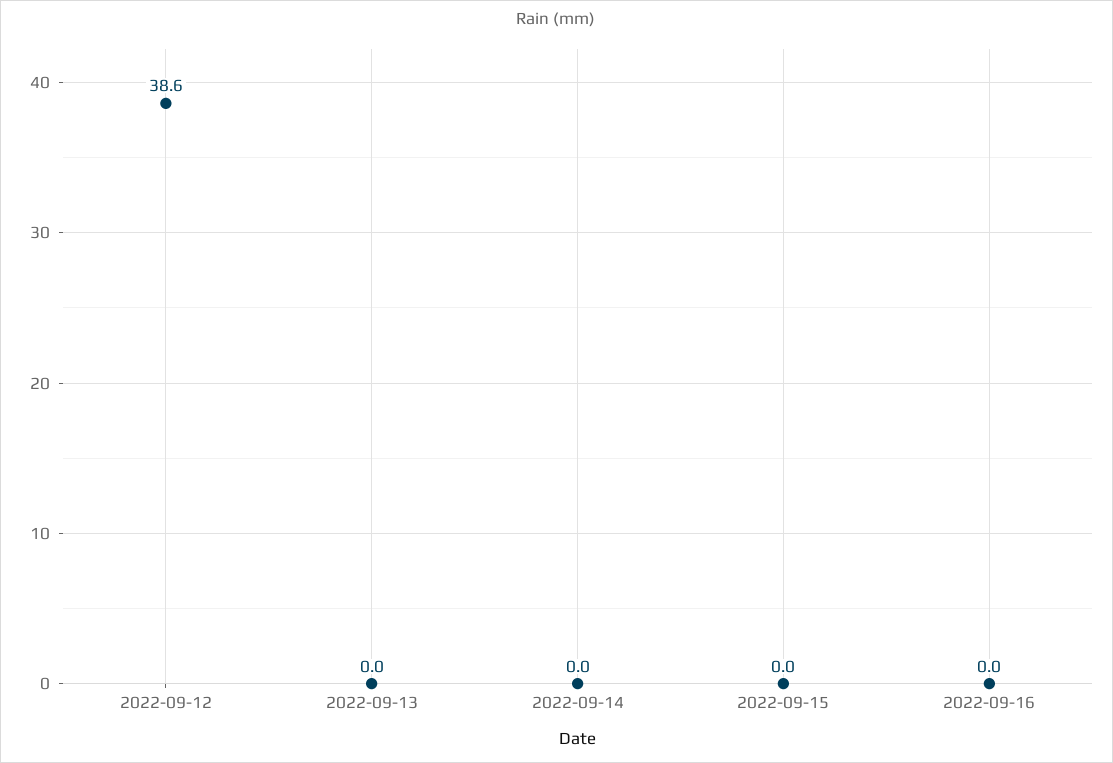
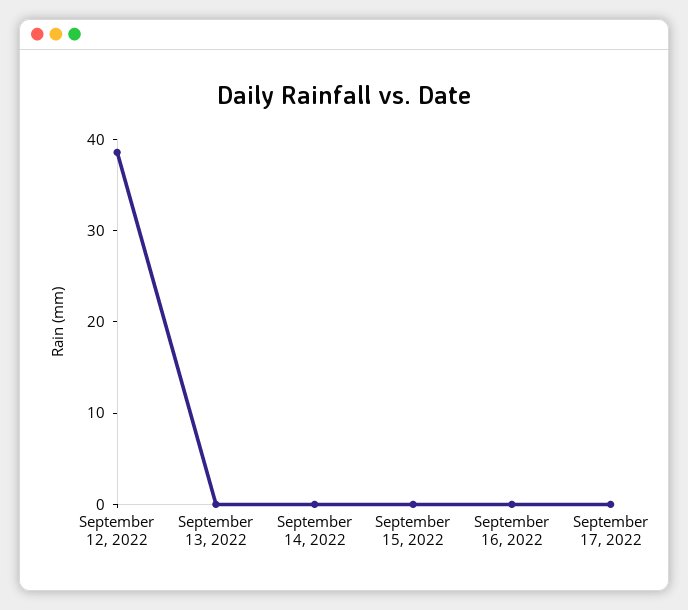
September 17, 2022: none -> 0

